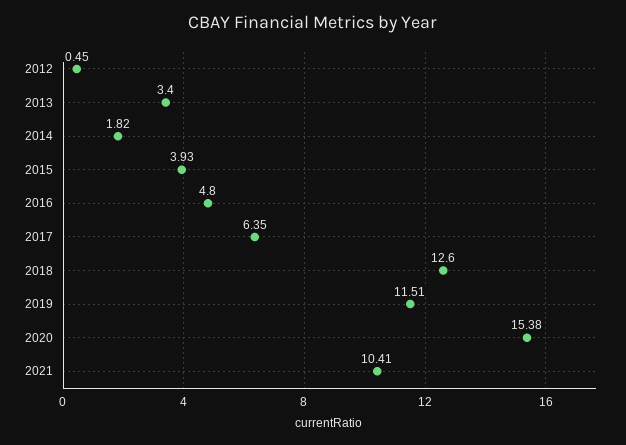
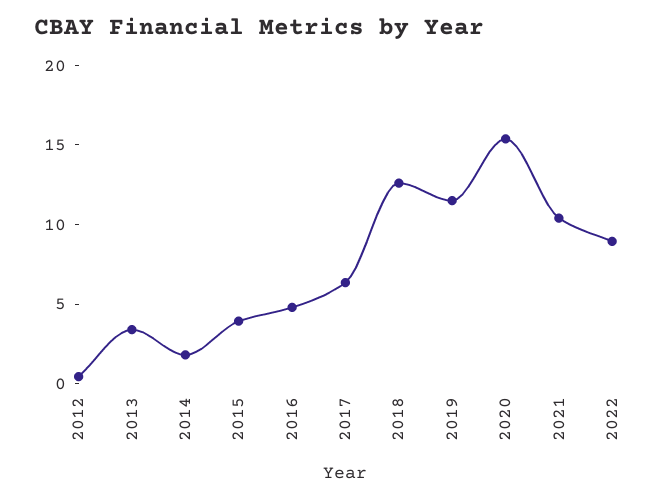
2022: none -> 9

